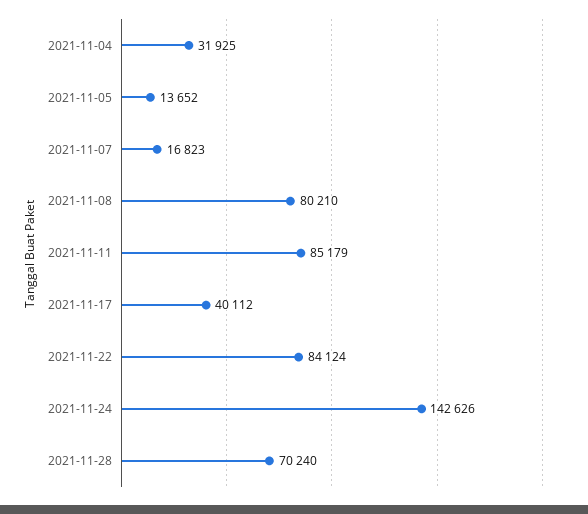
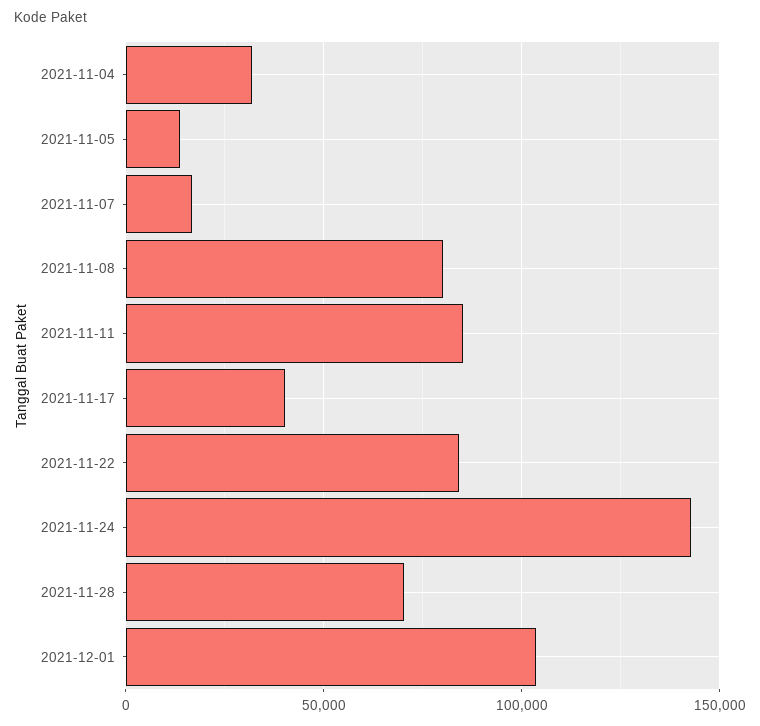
2021-12-01: none -> 105000

